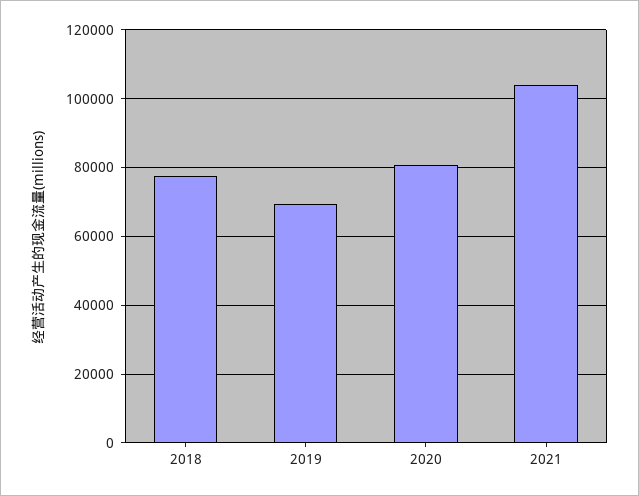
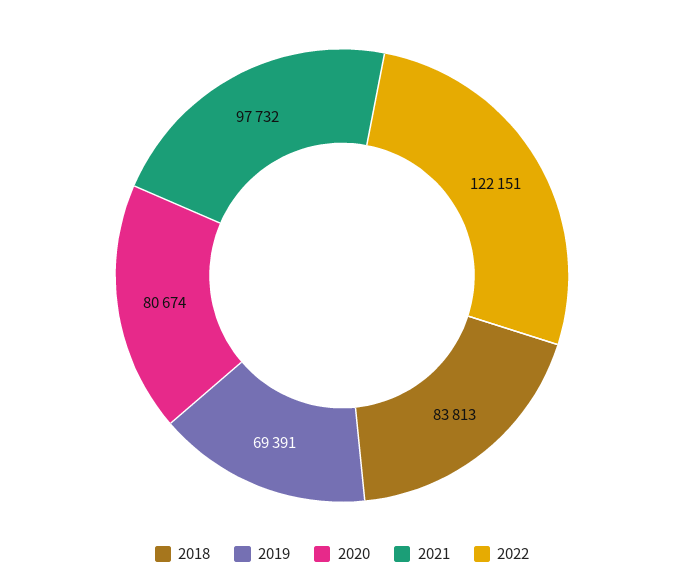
2018: 78000 -> 83813
2021: 104000 -> 97732
2022: none -> 122151

